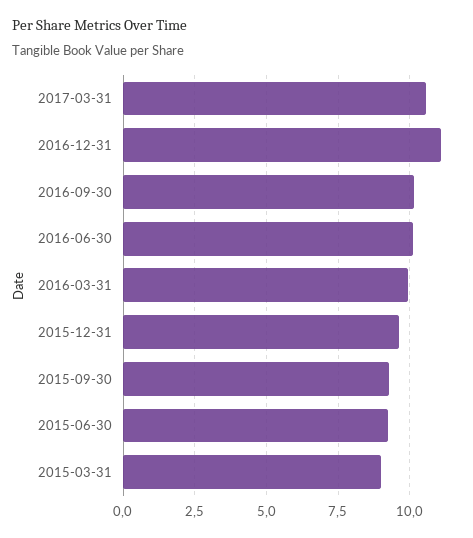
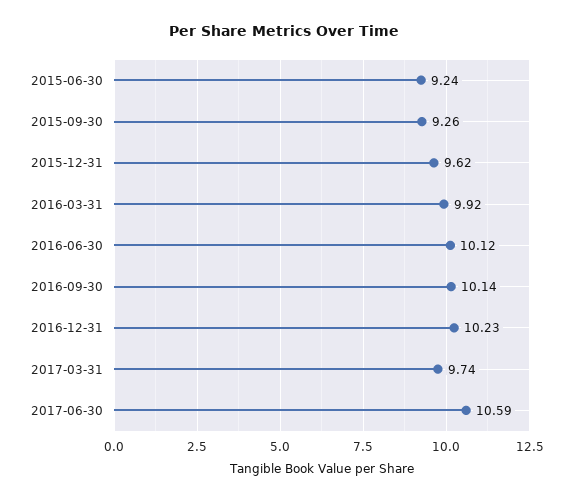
2017-03-31: 10.5 -> 9.74
2016-12-31: 11 -> 10.23
2015-03-31: 9 -> none
2017-06-30: none -> 10.59

